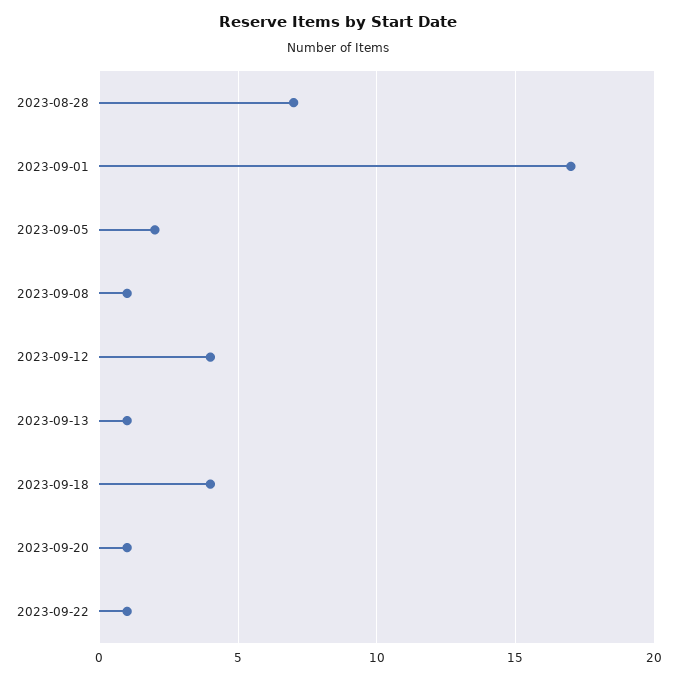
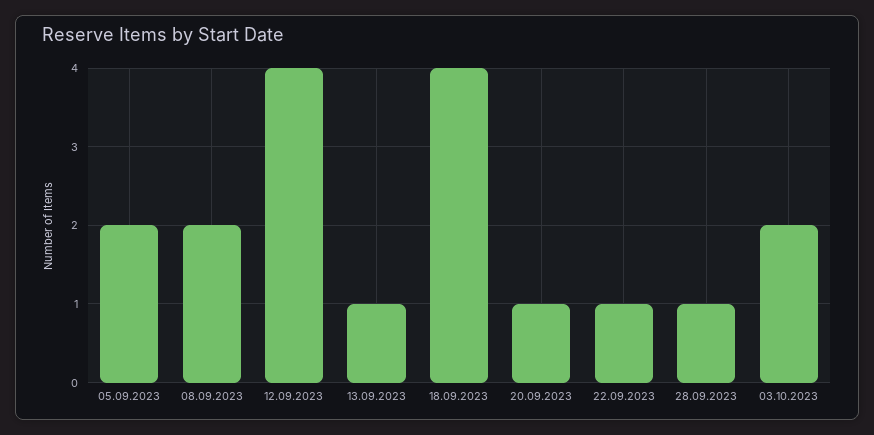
2023-08-28: 7 -> none
2023-09-01: 17 -> none
2023-09-08: 1 -> 2
28.09.2023: none -> 1
03.10.2023: none -> 2

